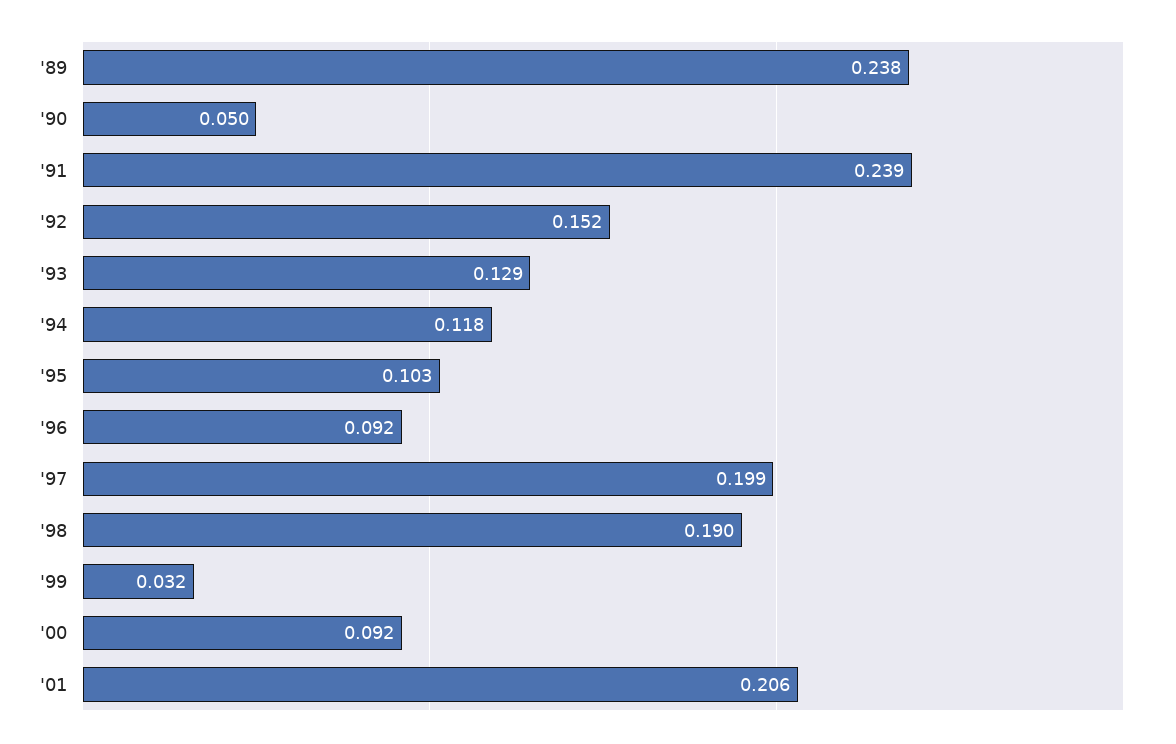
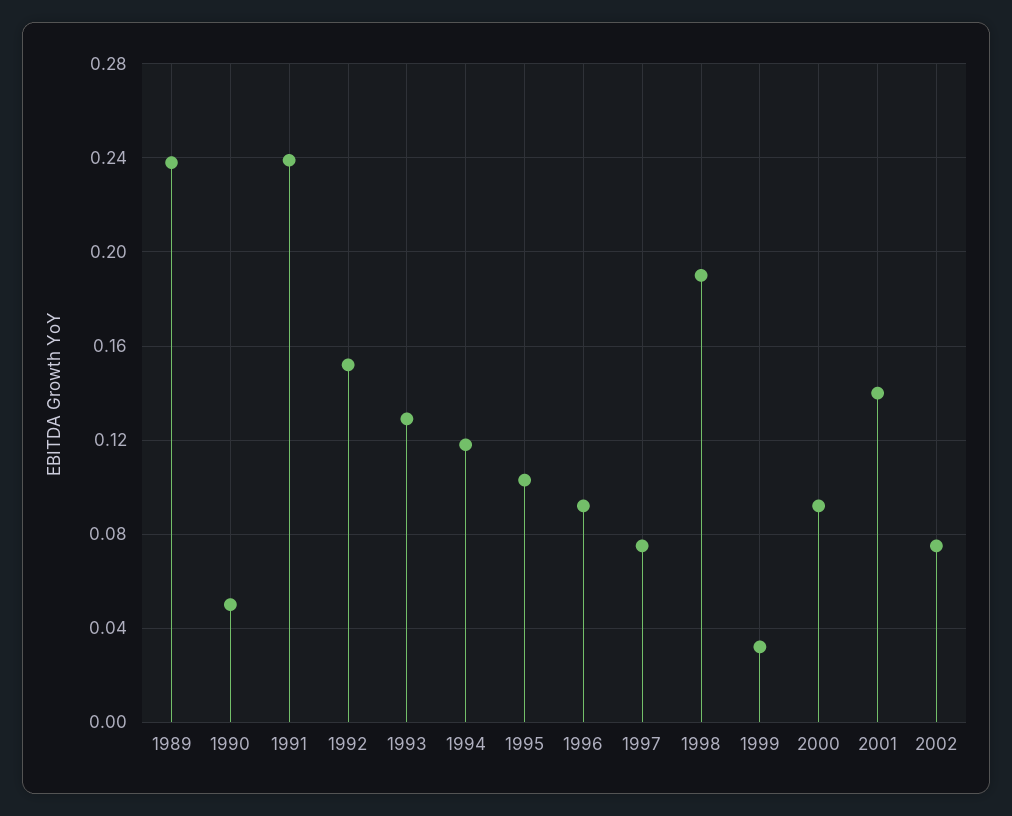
'97: 0.199 -> 0.075
'01: 0.206 -> 0.14
2002: none -> 0.075

